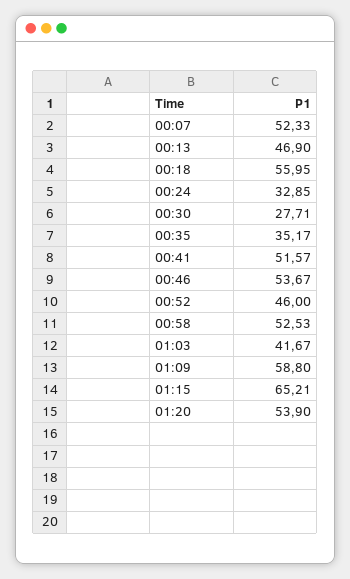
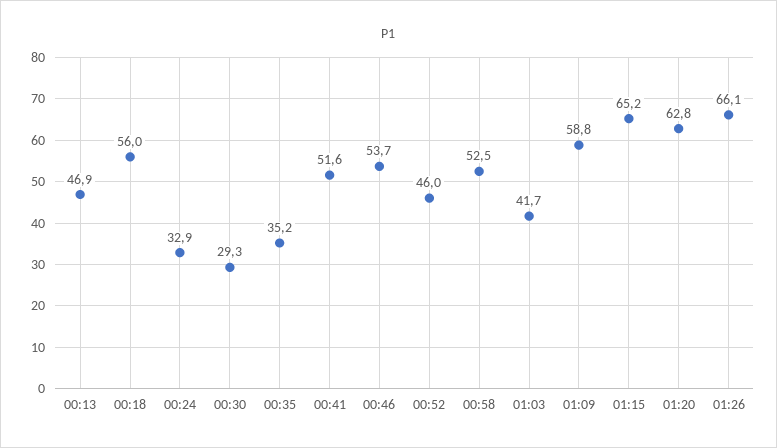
00:07: 52.33 -> none
00:30: 27.71 -> 29.3
01:20: 53.9 -> 62.8
01:26: none -> 66.1

